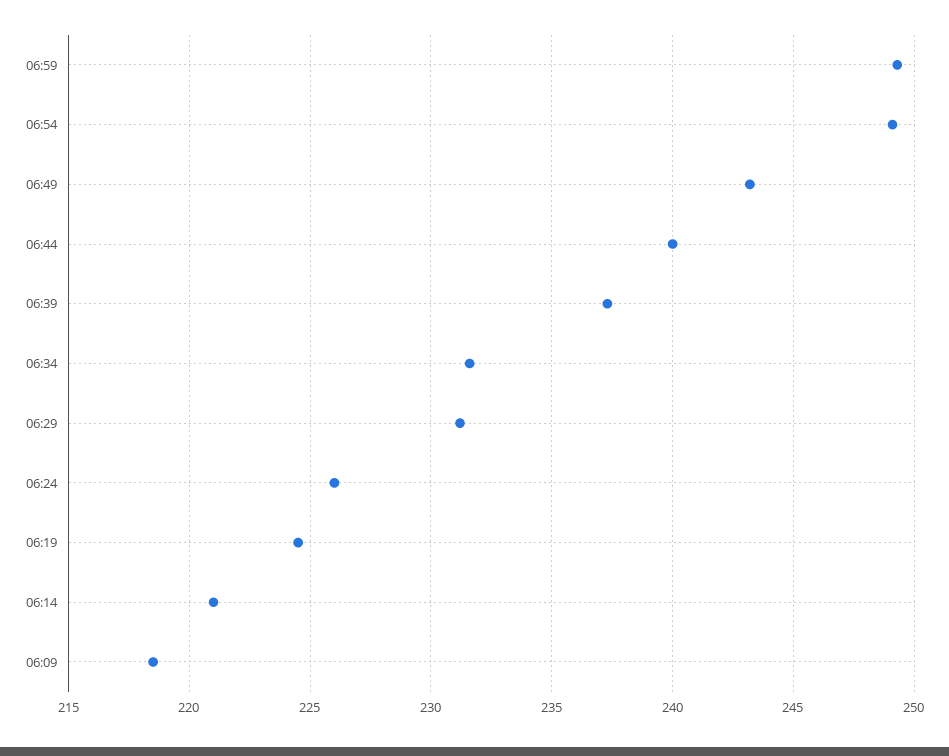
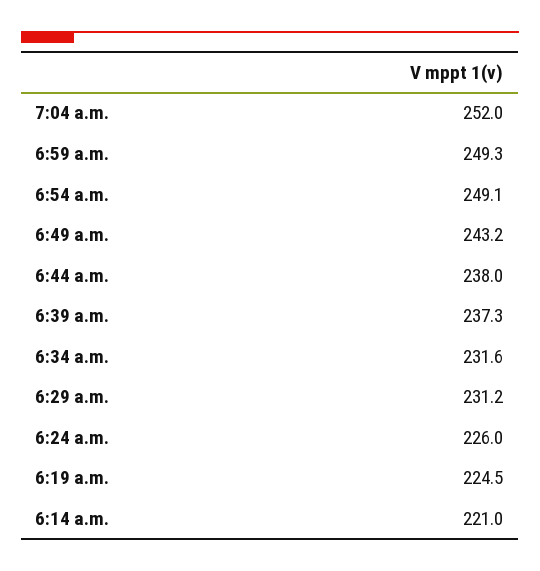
06:44: 240 -> 238
06:09: 218.5 -> none
7:04 a.m.: none -> 252

